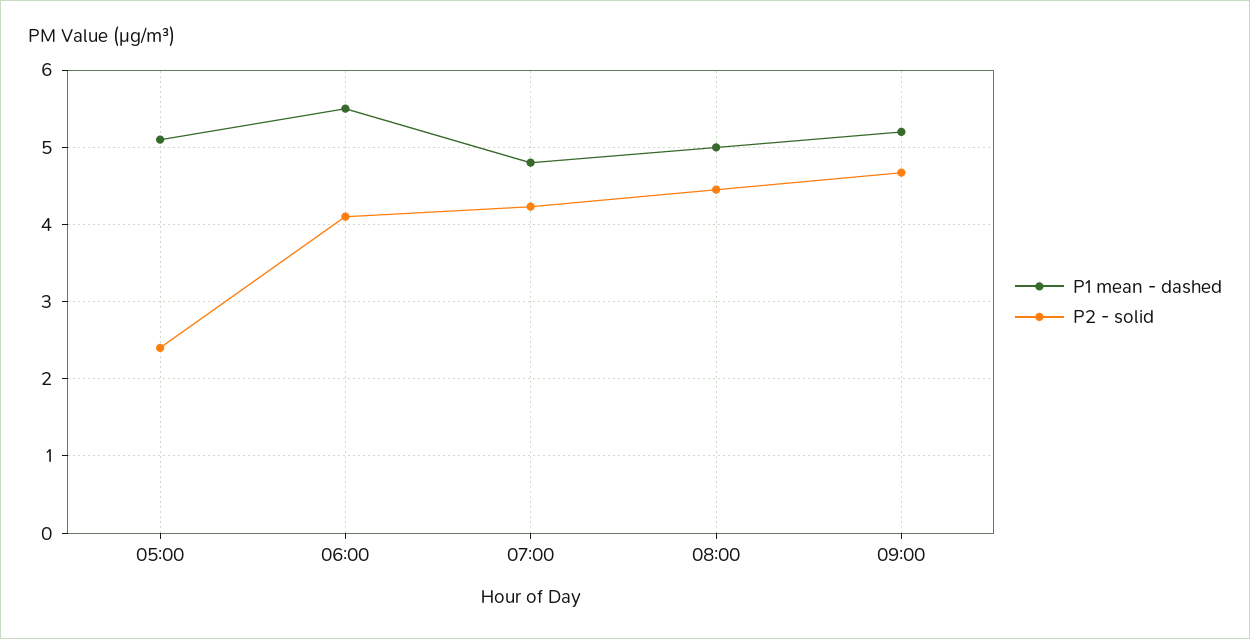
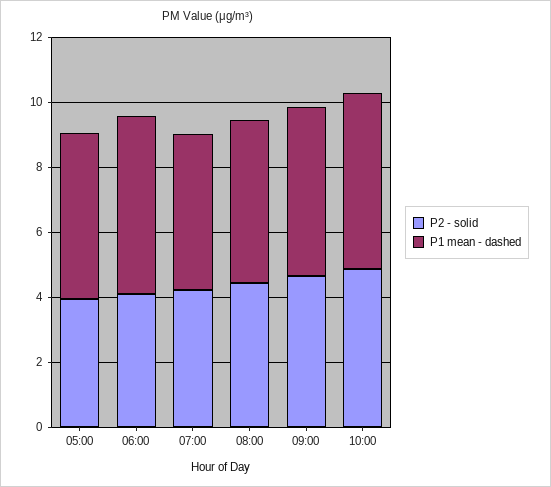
P2 - solid, 05:00: 2.4 -> 4
P2 - solid, 10:00: none -> 5
P1 mean - dashed, 10:00: none -> 5.5

